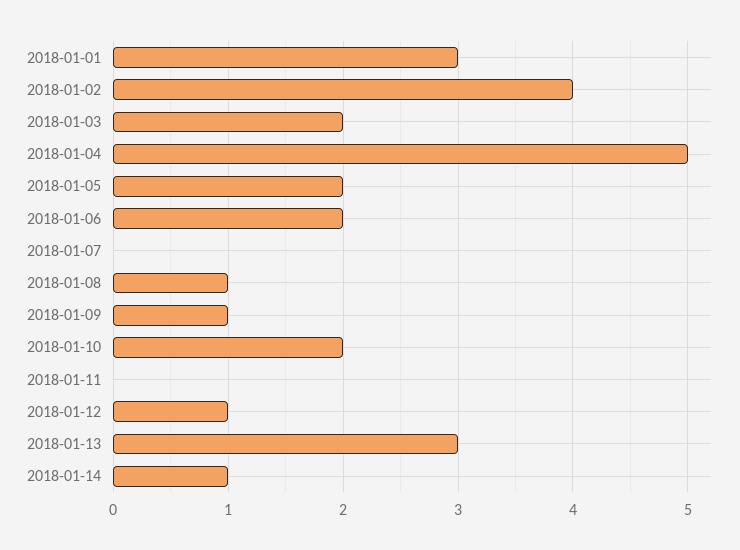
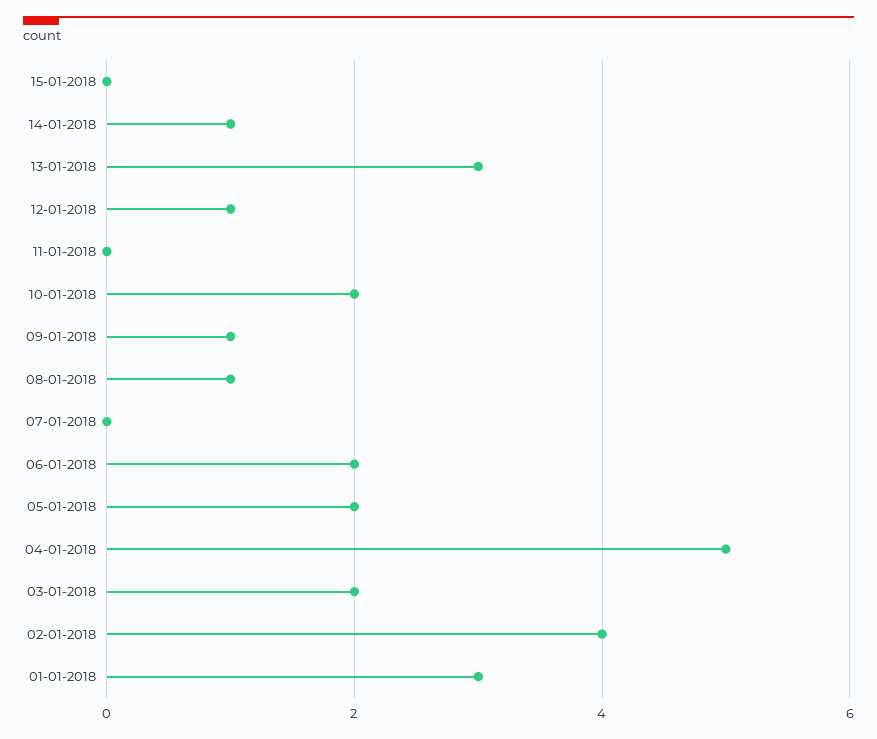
15-01-2018: none -> 0

